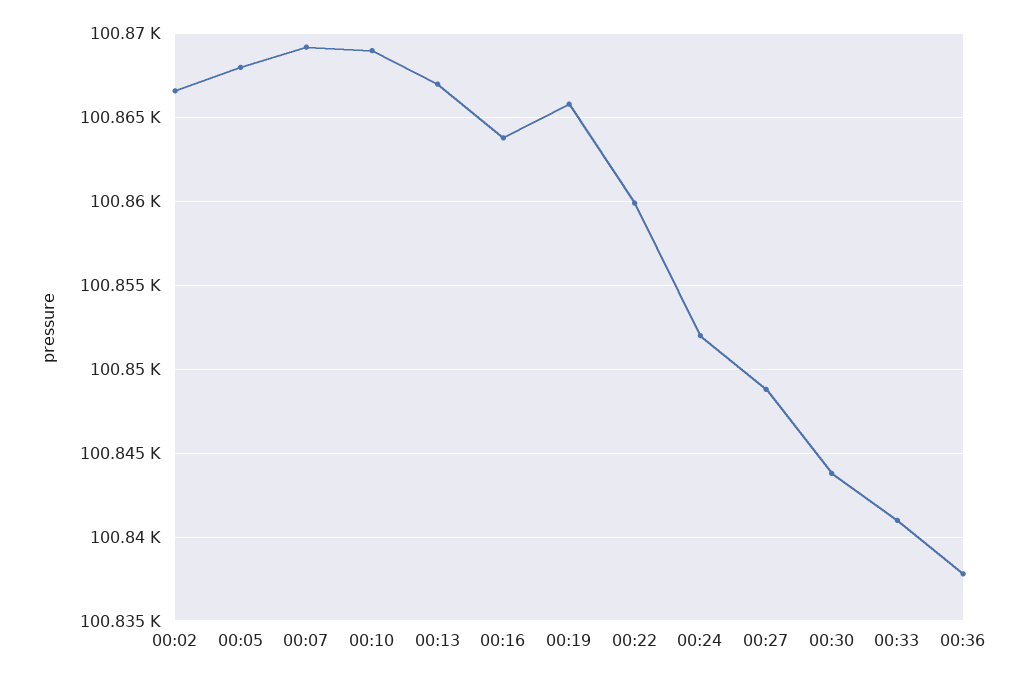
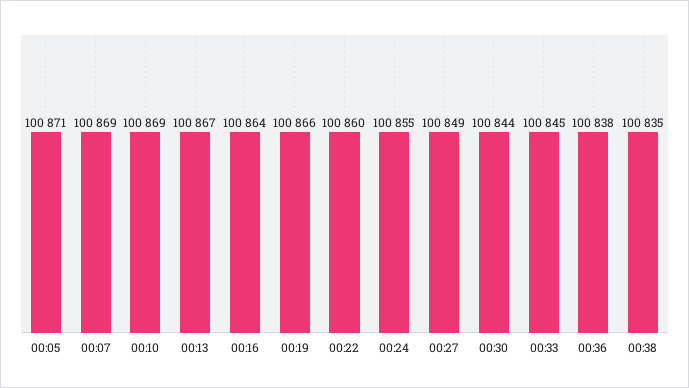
00:02: 100866.5 -> none
00:05: 100868 -> 100871
00:24: 100852 -> 100855
00:33: 100841 -> 100845
00:38: none -> 100835

